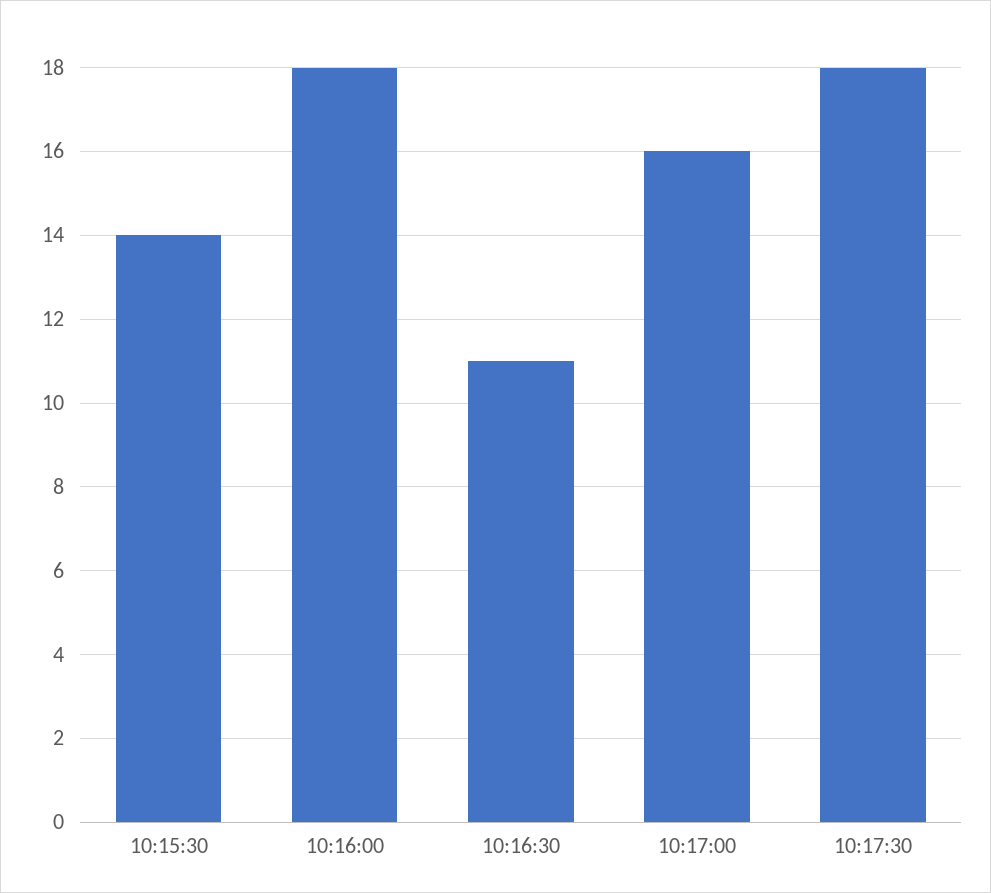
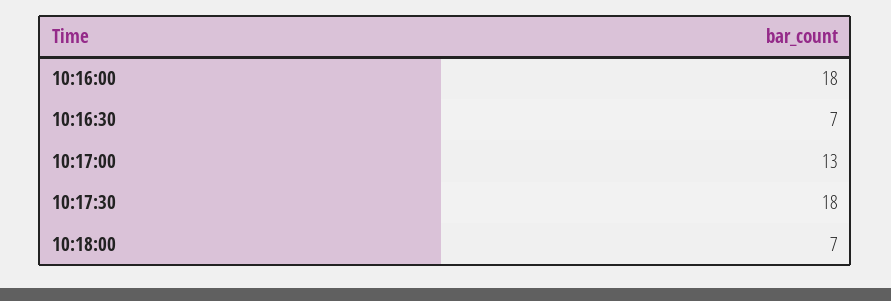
10:15:30: 14 -> none
10:16:30: 11 -> 7
10:17:00: 16 -> 13
10:18:00: none -> 7

